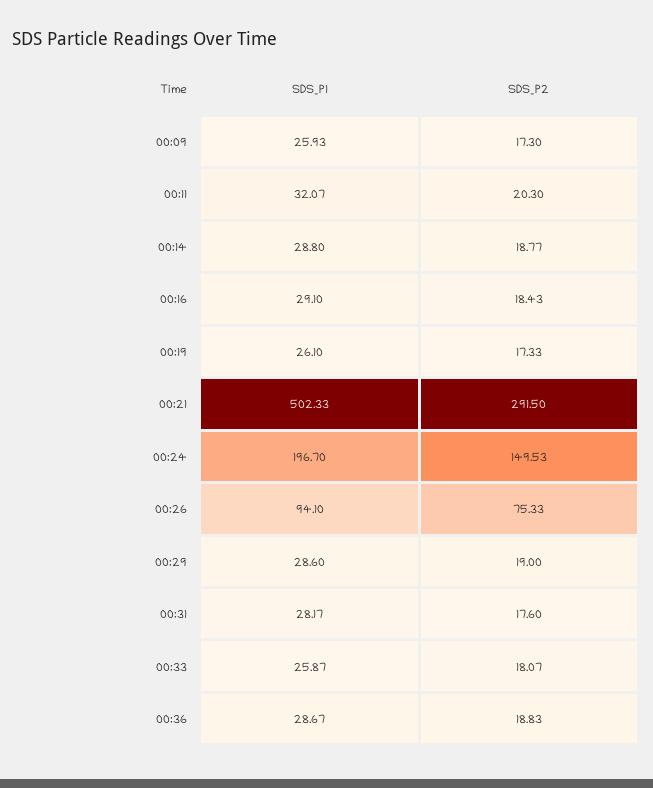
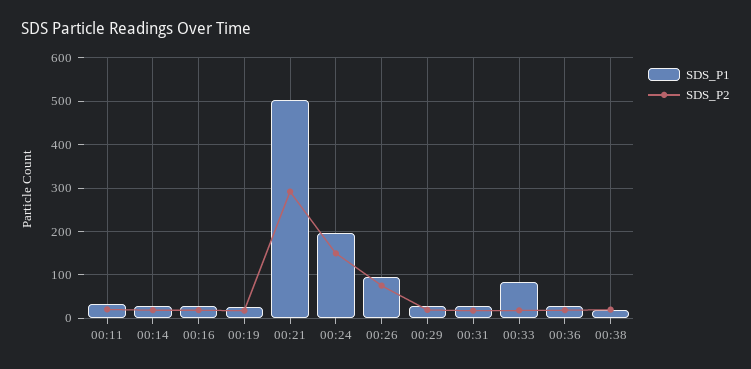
SDS_P1, 00:09: 25.93 -> none
SDS_P2, 00:09: 17.3 -> none
SDS_P1, 00:33: 25.87 -> 80
SDS_P1, 00:38: none -> 20
SDS_P2, 00:38: none -> 20

